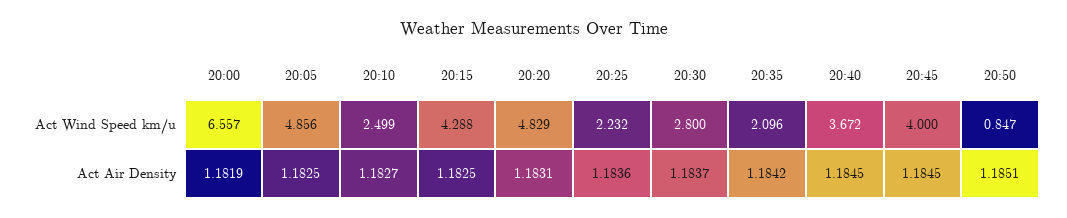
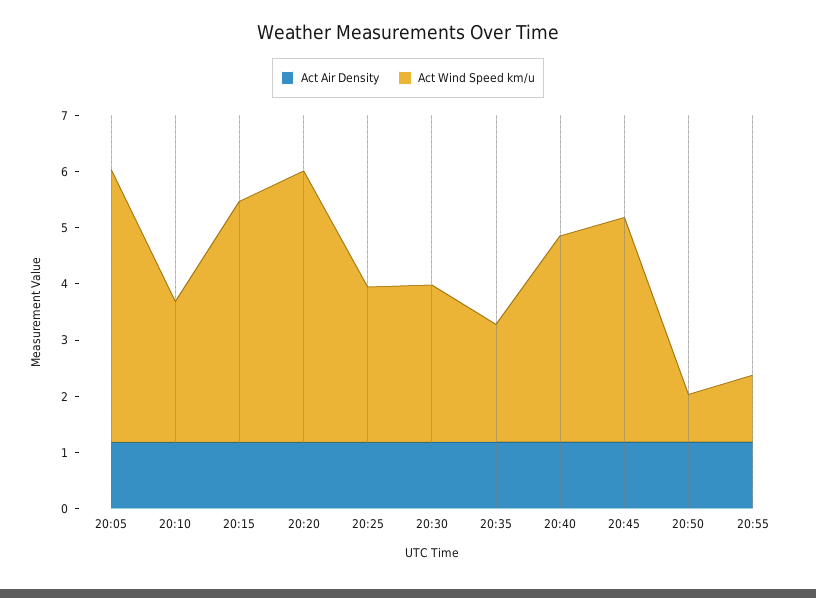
Act Wind Speed km/u, 20:00: 6.557 -> none
Act Wind Speed km/u, 20:25: 2.232 -> 2.8
Act Air Density, 20:00: 1.1819 -> none
Act Air Density, 20:55: none -> 1.2
Act Wind Speed km/u, 20:55: none -> 1.2

